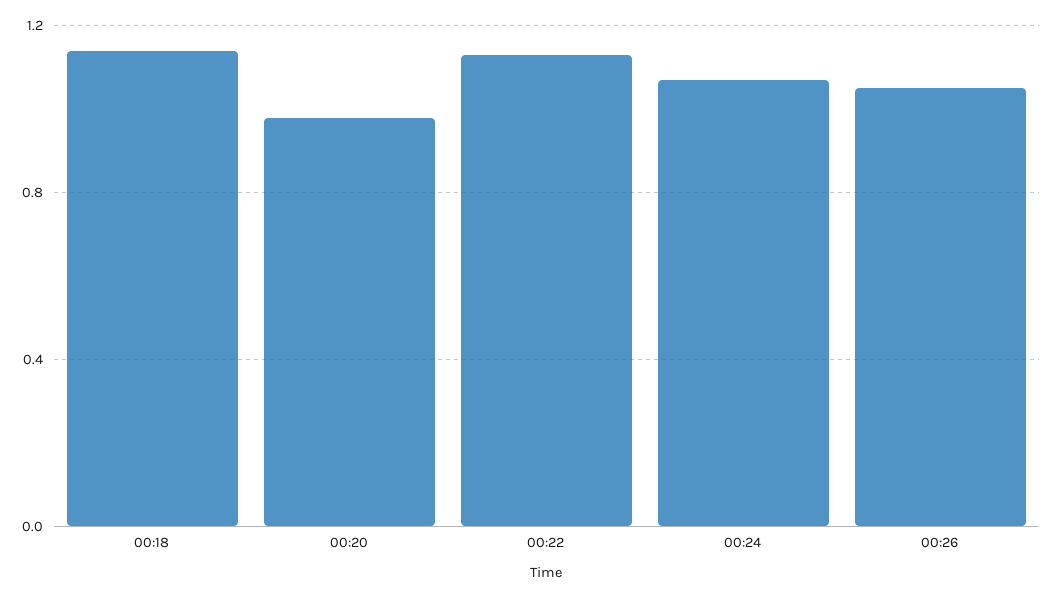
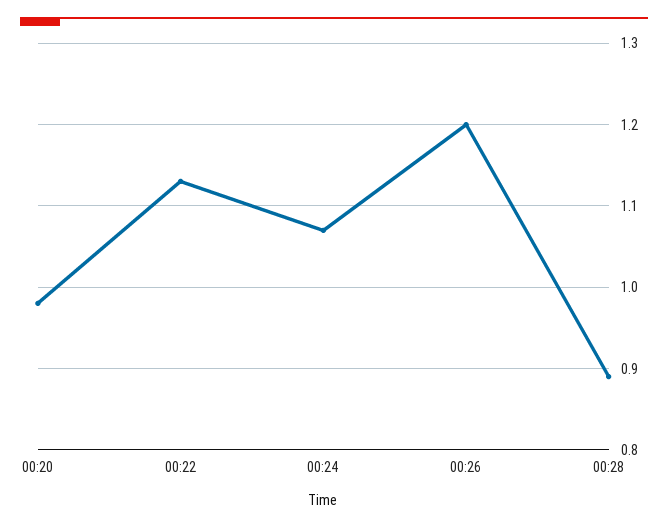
00:18: 1.15 -> none
00:26: 1.05 -> 1.2
00:28: none -> 0.89

